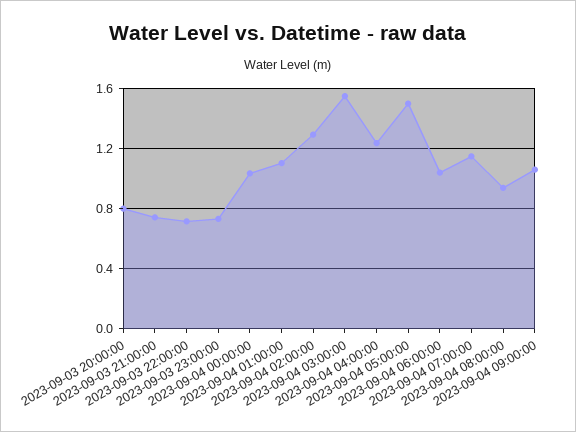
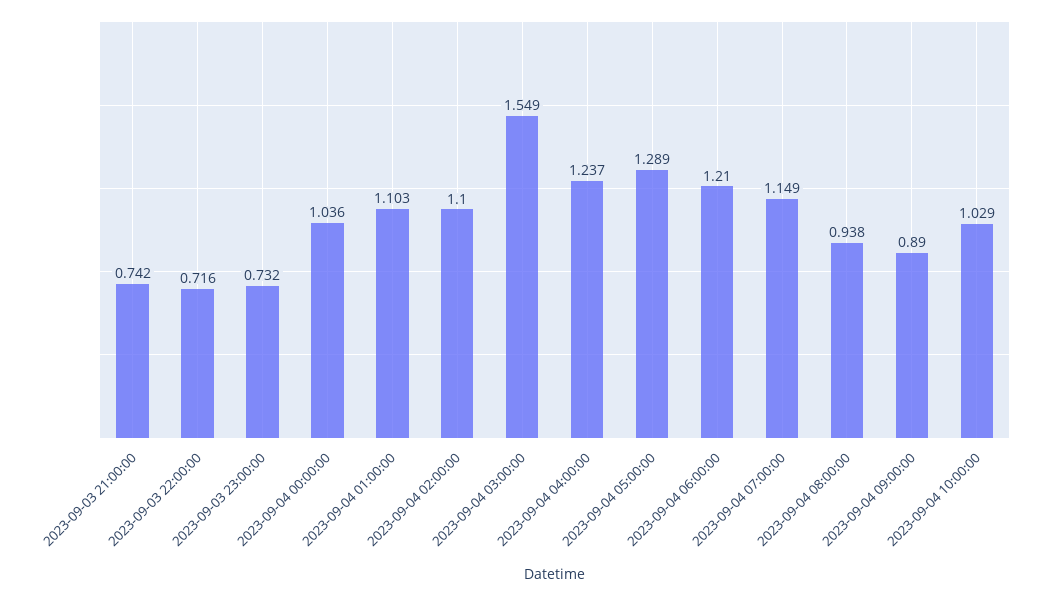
2023-09-03 20:00:00: 0.8 -> none
2023-09-04 02:00:00: 1.3 -> 1.1
2023-09-04 05:00:00: 1.5 -> 1.289
2023-09-04 06:00:00: 1.05 -> 1.21
2023-09-04 09:00:00: 1.05 -> 0.89
2023-09-04 10:00:00: none -> 1.029

